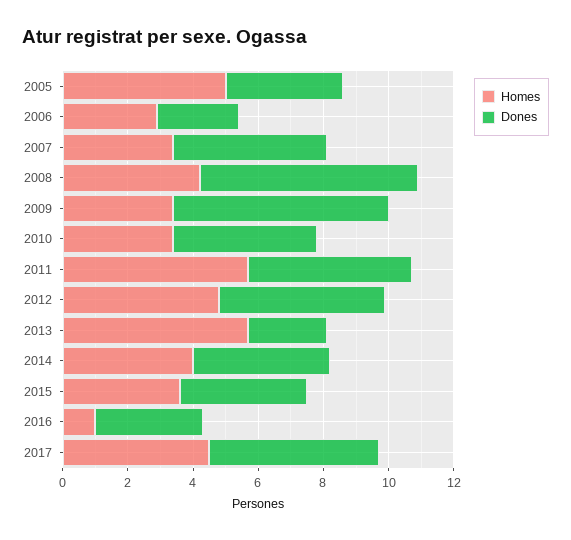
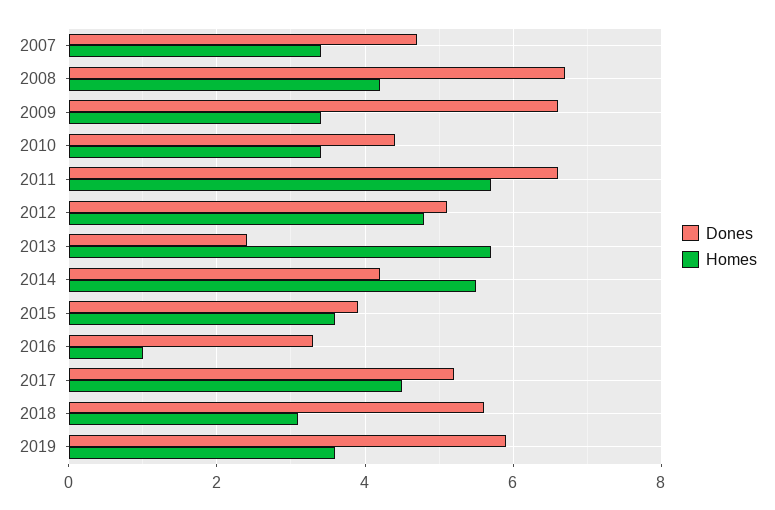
Homes, 2005: 5 -> none
Dones, 2005: 3.5 -> none
Homes, 2006: 3 -> none
Dones, 2006: 2.5 -> none
Dones, 2011: 5 -> 6.5
Homes, 2014: 4 -> 5.5
Dones, 2018: none -> 5.5
Homes, 2018: none -> 3
Dones, 2019: none -> 6
Homes, 2019: none -> 3.5

